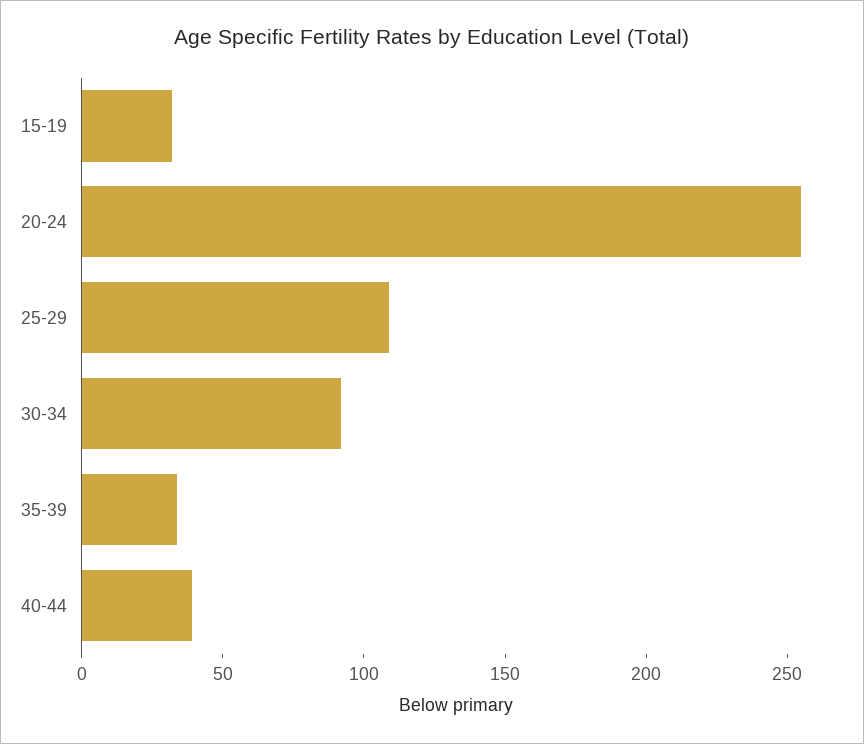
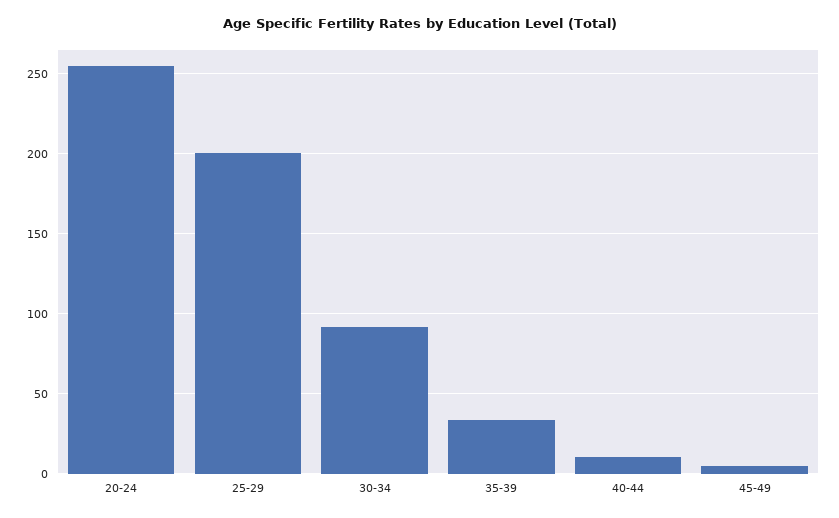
15-19: 30 -> none
25-29: 110 -> 200
40-44: 40 -> 10
45-49: none -> 5

